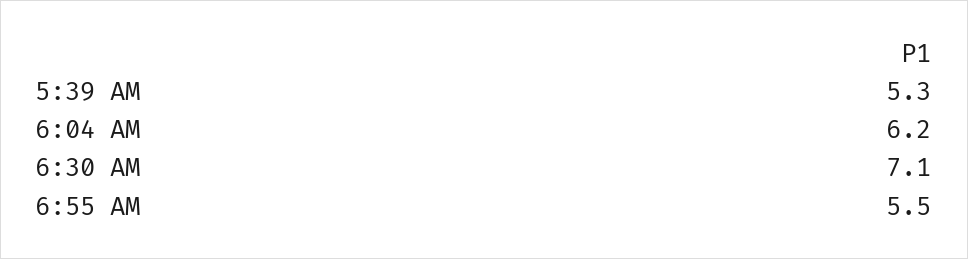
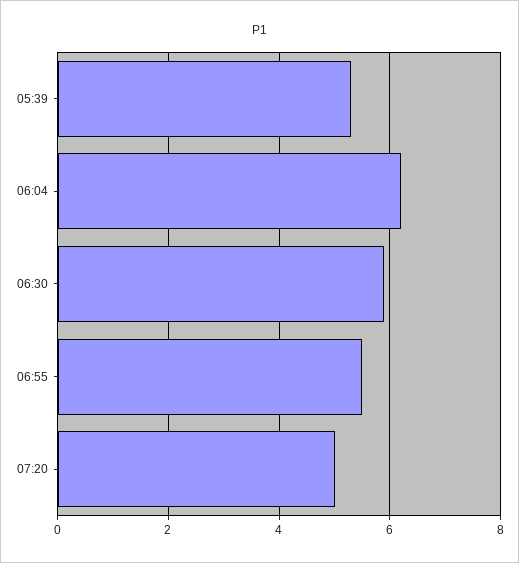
6:30 AM: 7.1 -> 6
07:20: none -> 5

